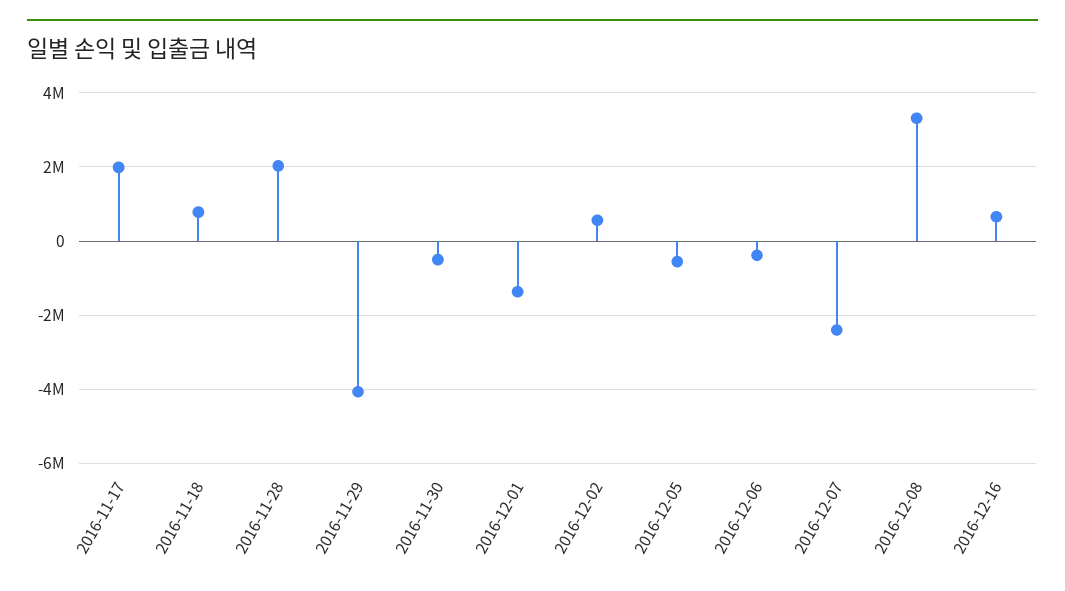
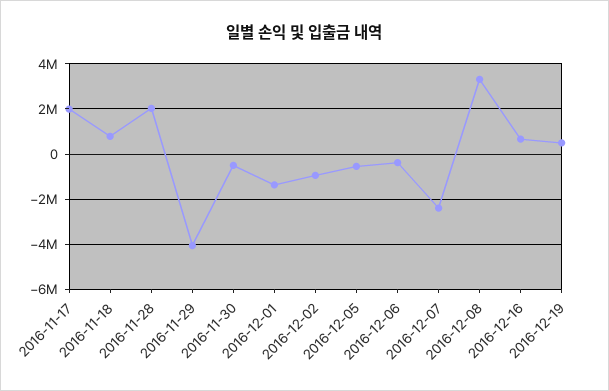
2016-12-02: 600000 -> -1000000
2016-12-19: none -> 500000

